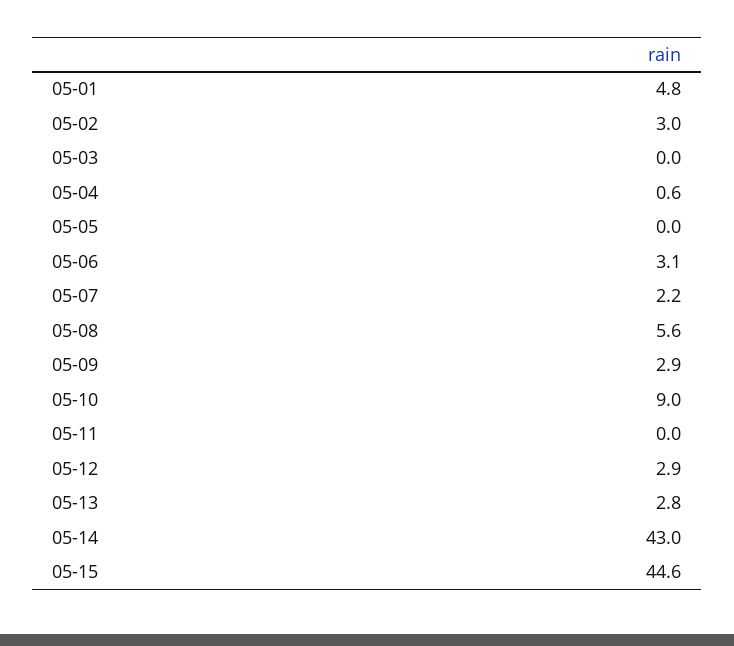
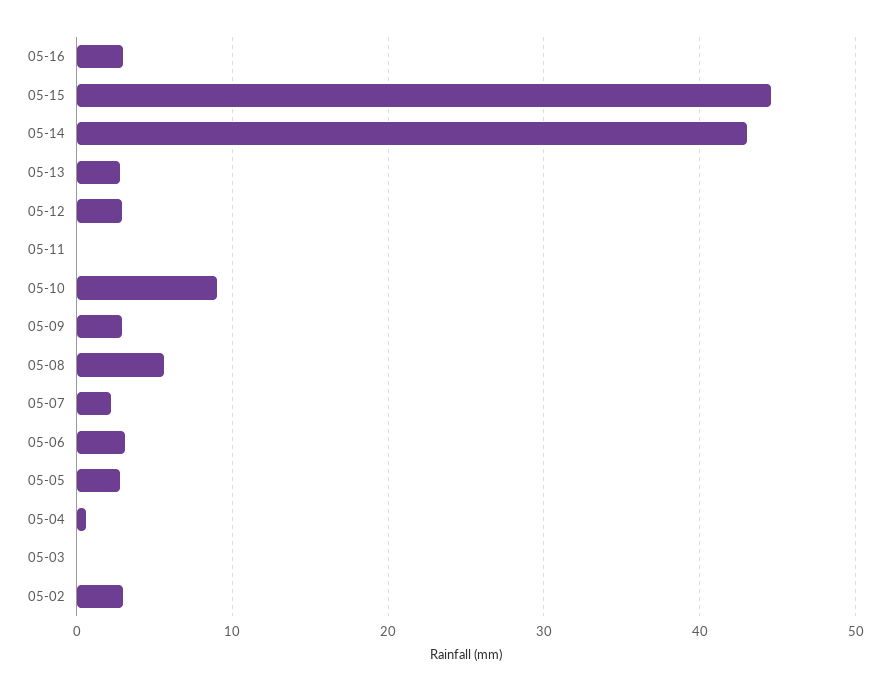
05-01: 4.8 -> none
05-05: 0 -> 3
05-16: none -> 3

